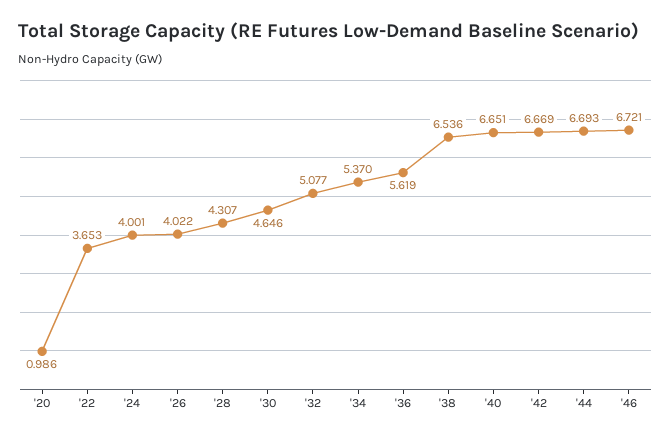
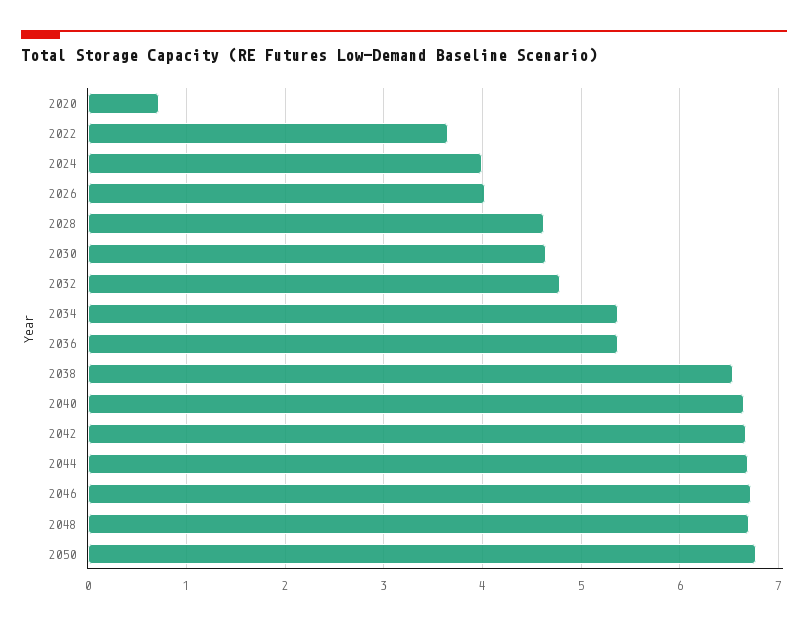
'20: 0.986 -> 0.7
'28: 4.307 -> 4.6
'32: 5.077 -> 4.8
'36: 5.619 -> 5.4
2048: none -> 6.7
2050: none -> 6.8

